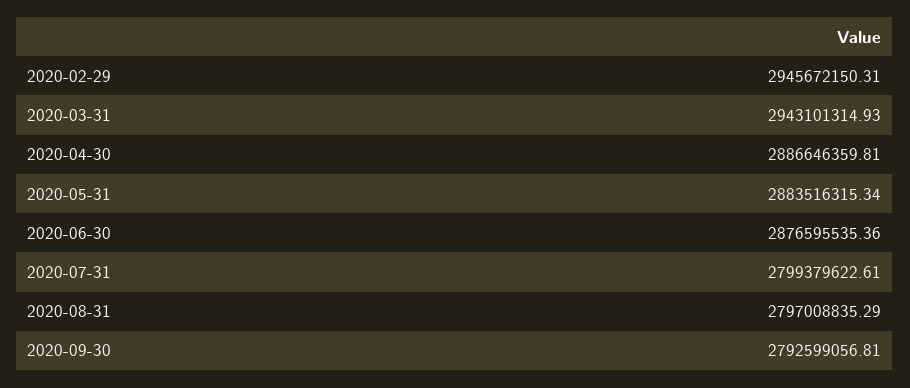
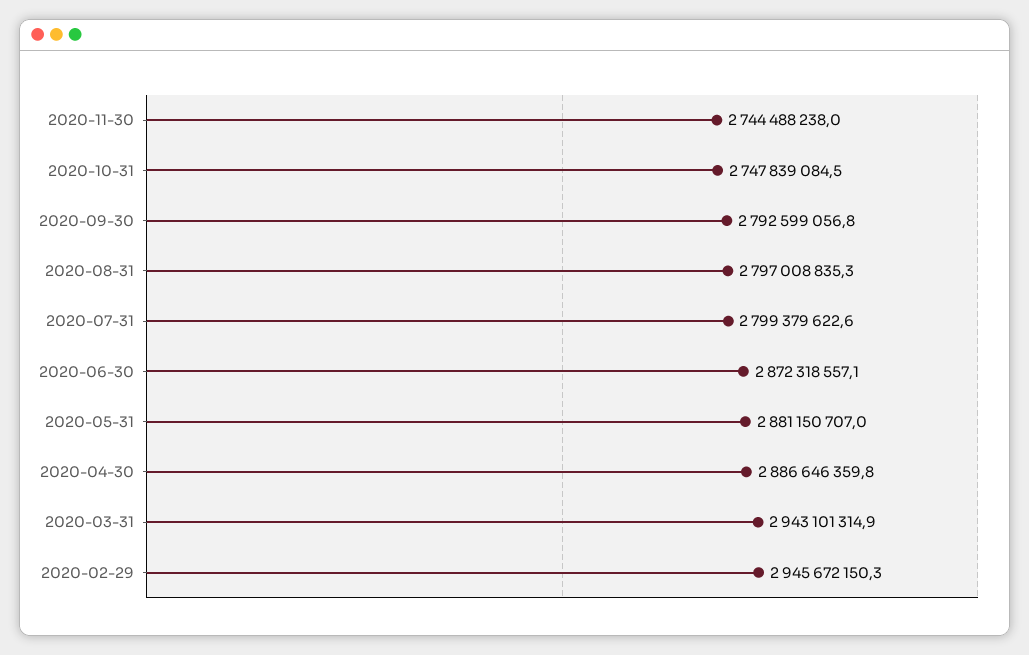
2020-05-31: 2883516315.34 -> 2881150707
2020-06-30: 2876595535.36 -> 2872318557.1
2020-11-30: none -> 2744488238
2020-10-31: none -> 2747839084.5

